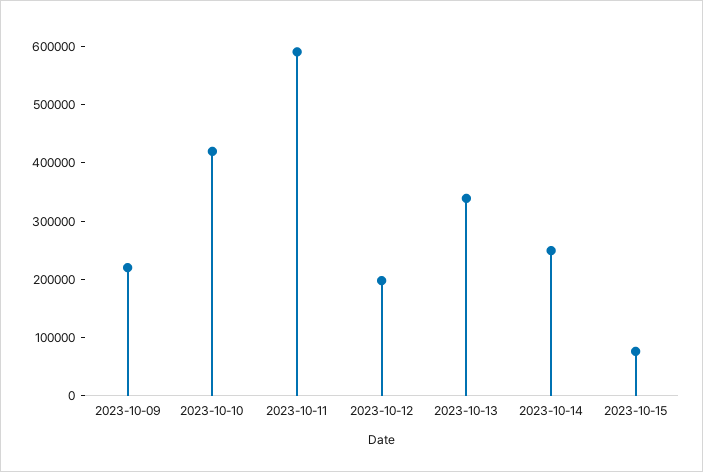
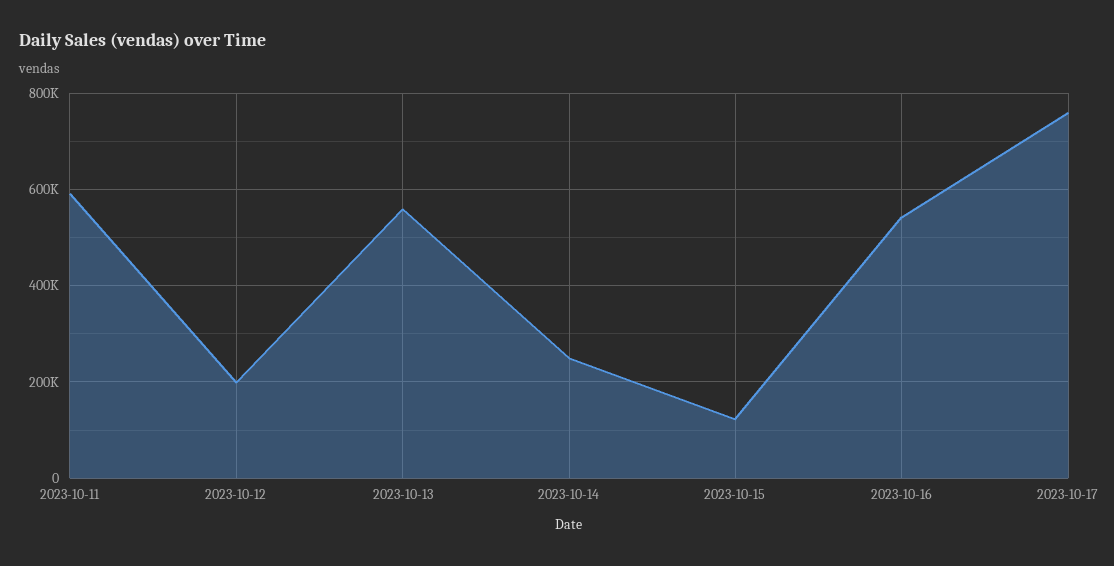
2023-10-09: 220000 -> none
2023-10-10: 420000 -> none
2023-10-13: 340000 -> 560000
2023-10-15: 80000 -> 120000
2023-10-16: none -> 540000
2023-10-17: none -> 760000

